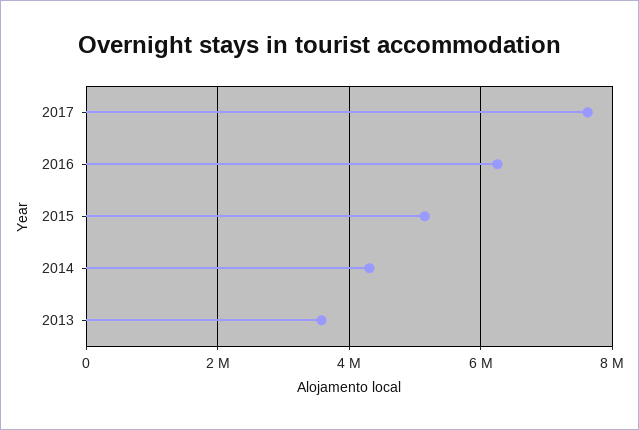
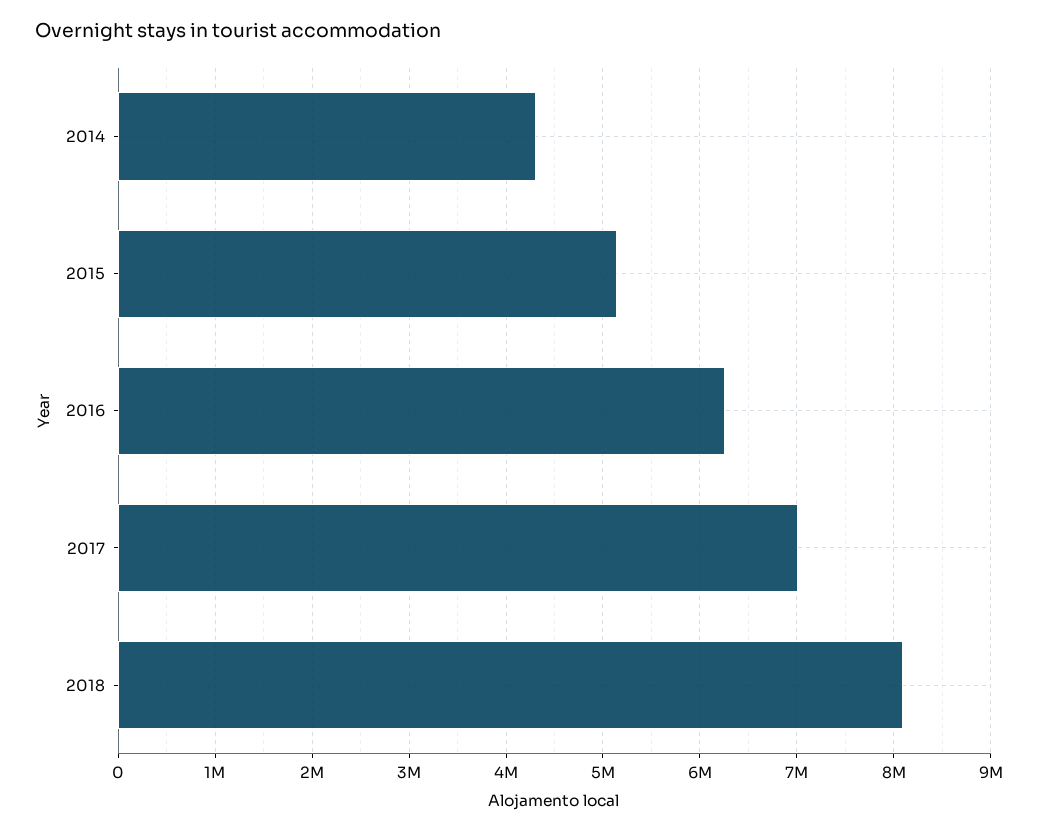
2017: 7600000 -> 7000000
2013: 3600000 -> none
2018: none -> 8100000

